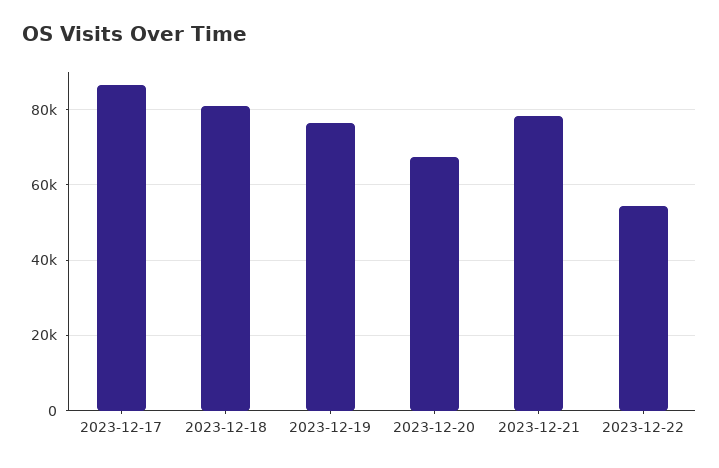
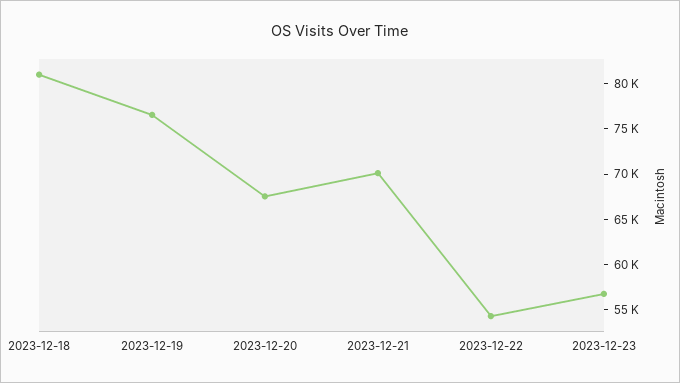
2023-12-17: 86000 -> none
2023-12-21: 78000 -> 70000
2023-12-23: none -> 57000

